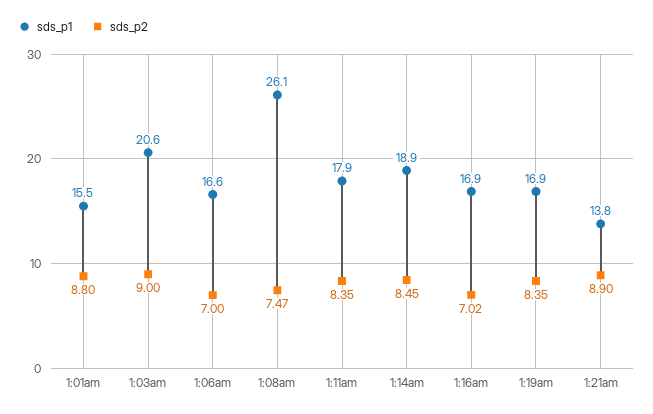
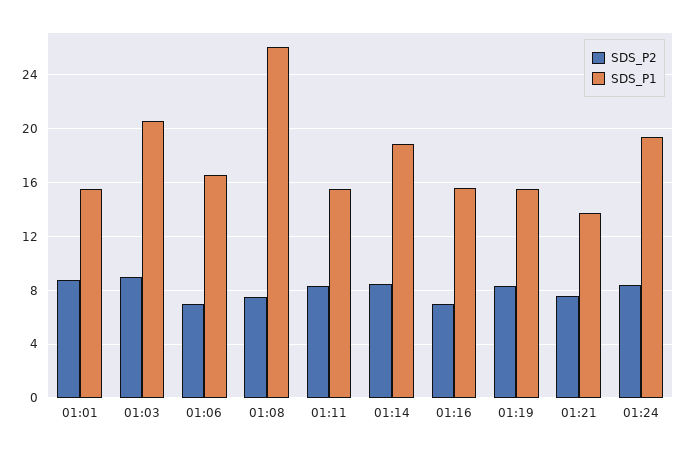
sds_p1, 1:11am: 17.9 -> 15.5
sds_p1, 1:16am: 16.9 -> 15.5
sds_p1, 1:19am: 16.9 -> 15.5
sds_p2, 1:21am: 8.9 -> 7.5
sds_p2, 01:24: none -> 8.5
sds_p1, 01:24: none -> 19.5

